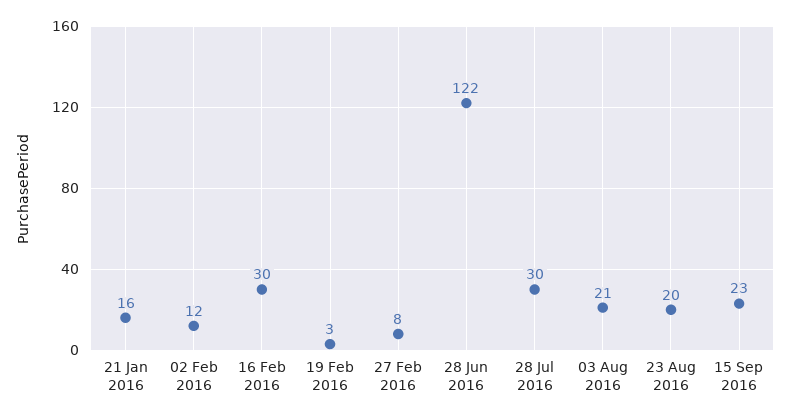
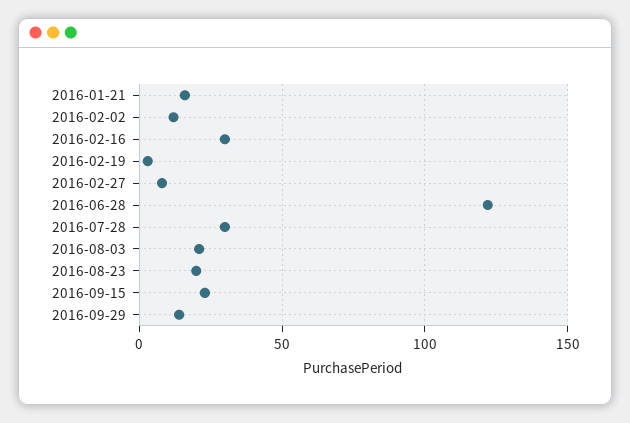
2016-09-29: none -> 15

